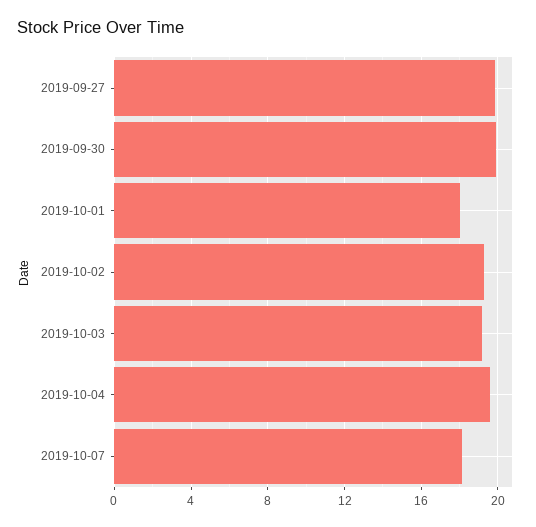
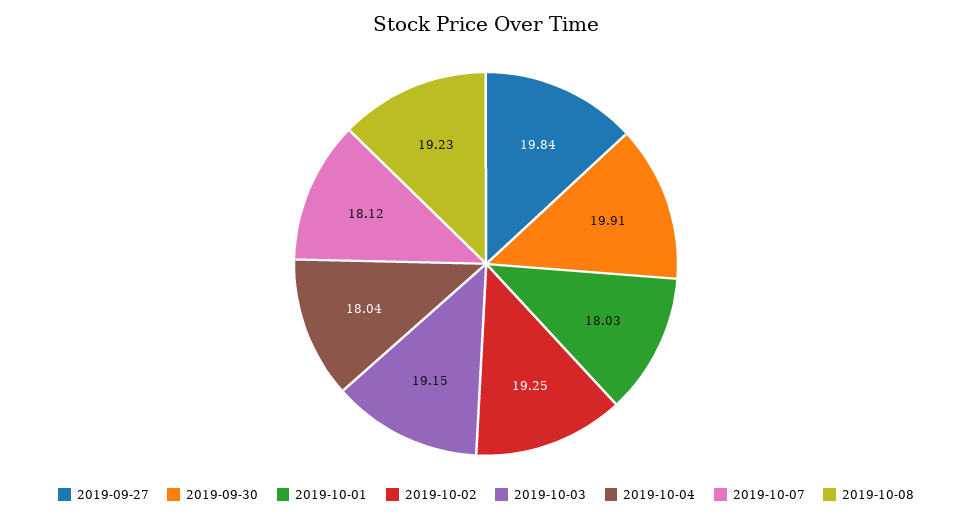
2019-10-04: 19.5 -> 18.04
2019-10-08: none -> 19.23

